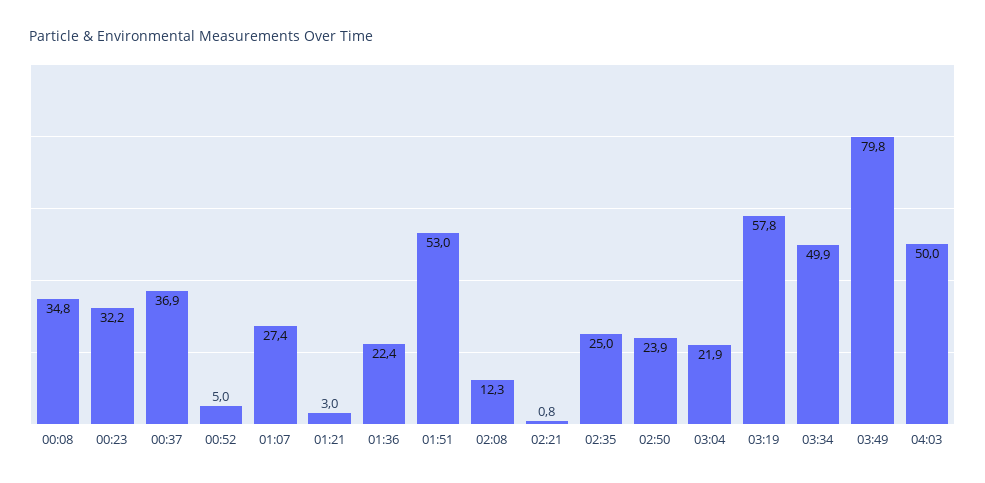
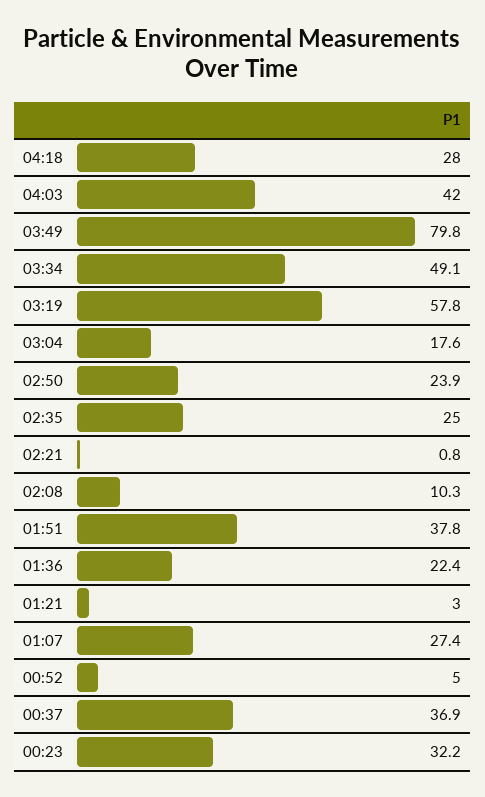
00:08: 34.8 -> none
01:51: 53 -> 37.8
02:08: 12.3 -> 10.3
03:04: 21.9 -> 17.6
03:34: 49.9 -> 49.1
04:03: 50 -> 42
04:18: none -> 28

